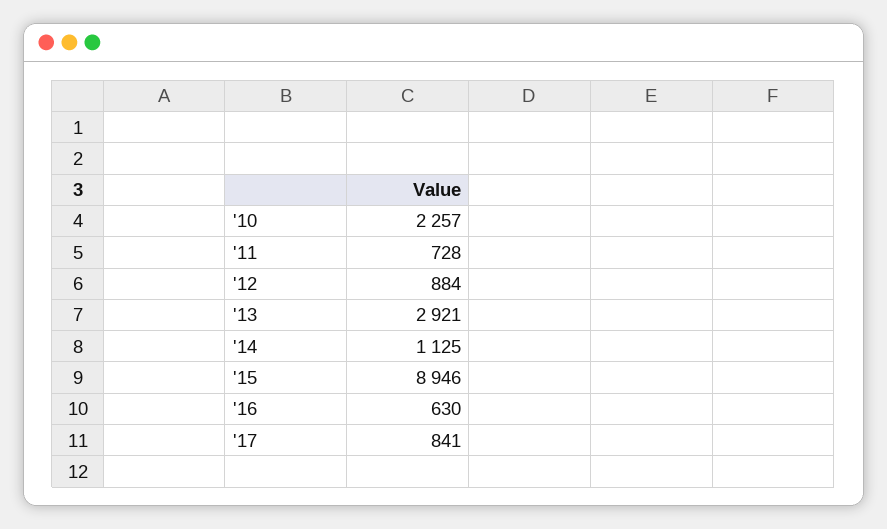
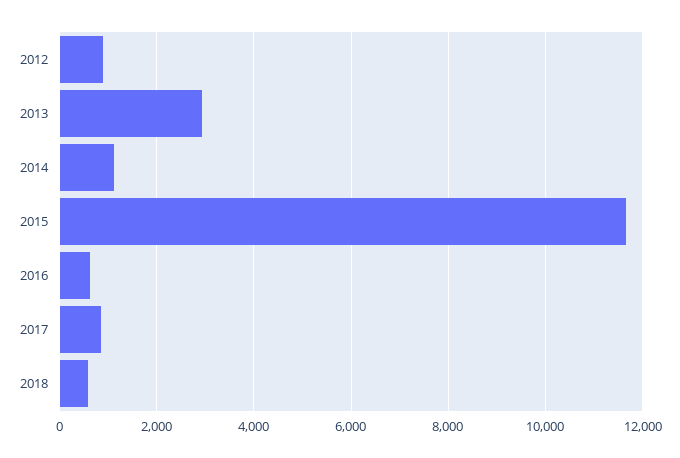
'10: 2257 -> none
'11: 728 -> none
'15: 8946 -> 11600
2018: none -> 600

